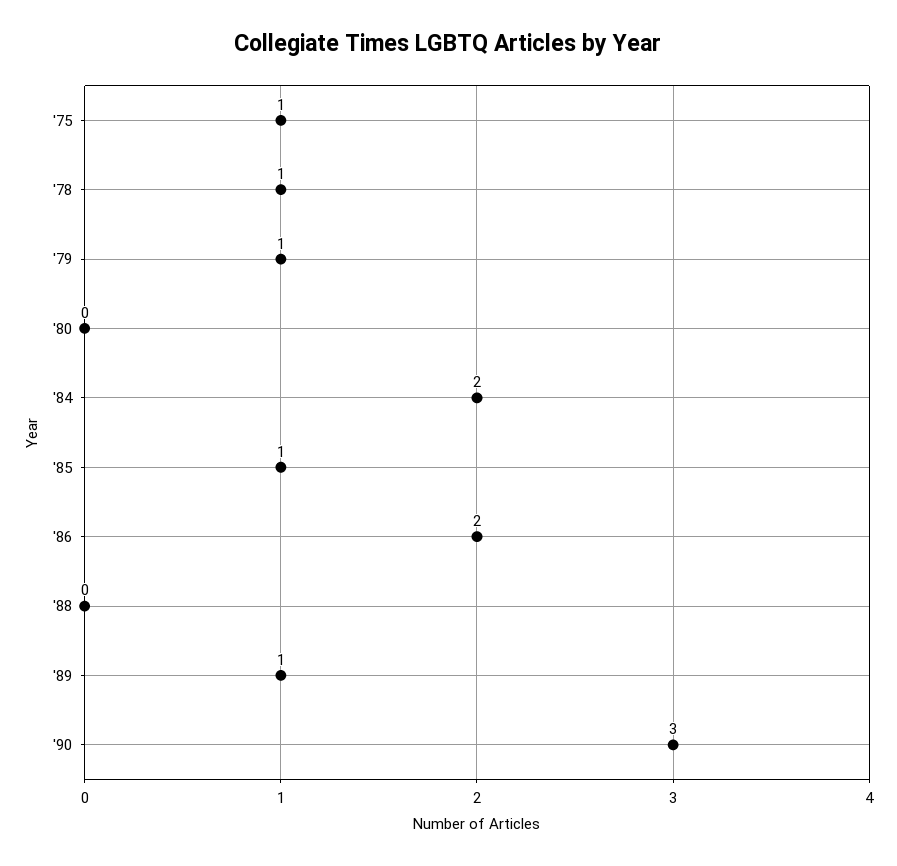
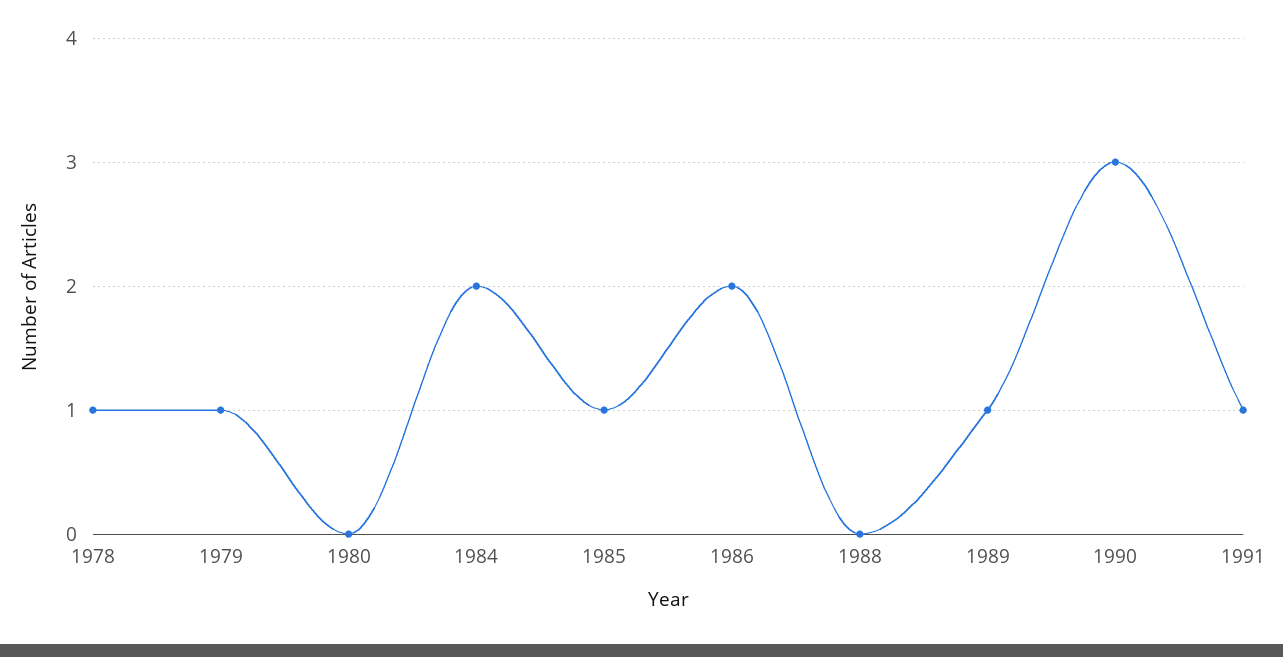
'75: 1 -> none
1991: none -> 1

